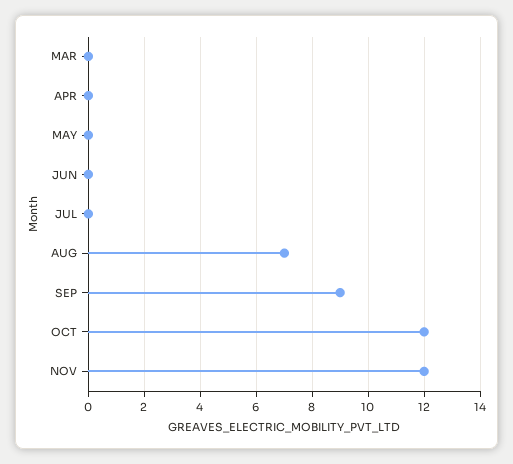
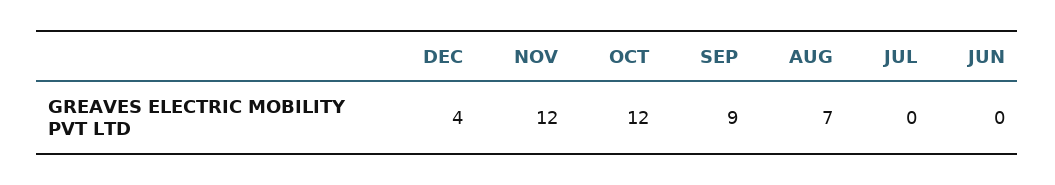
MAR: 0 -> none
APR: 0 -> none
MAY: 0 -> none
DEC: none -> 4

